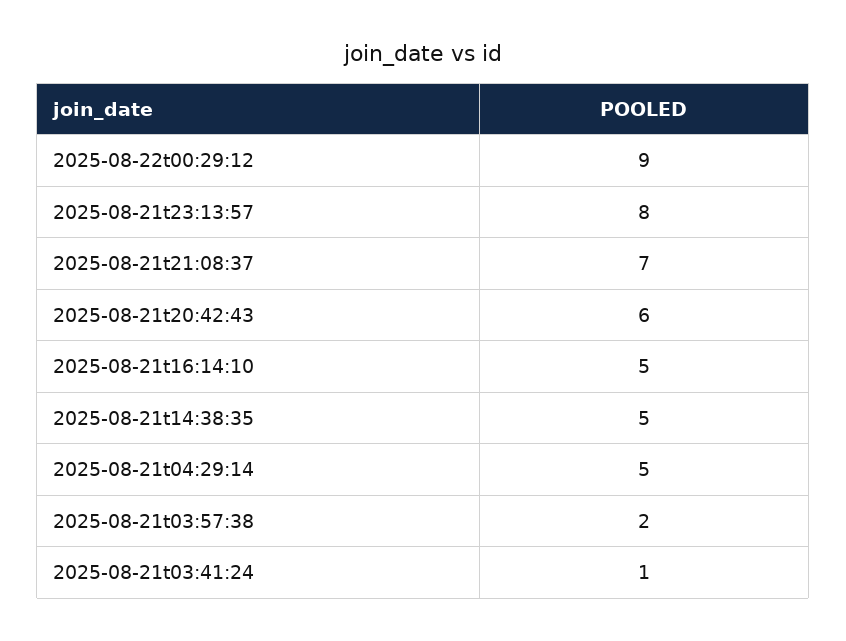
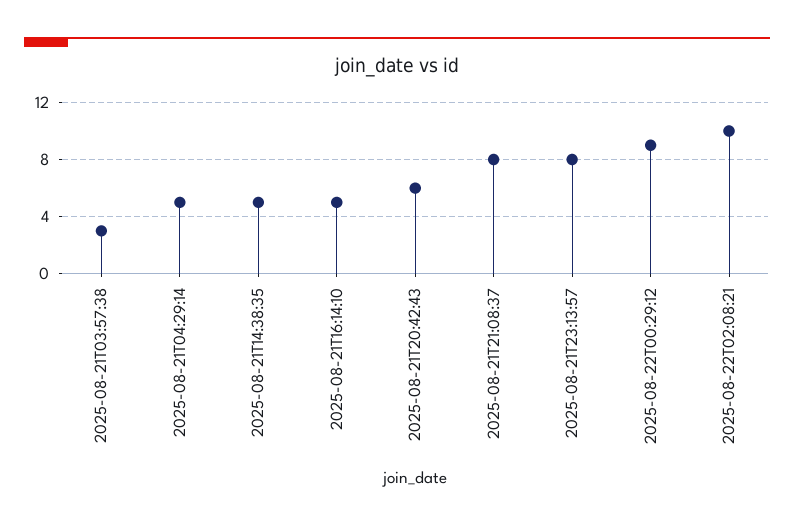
2025-08-21t21:08:37: 7 -> 8
2025-08-21t03:57:38: 2 -> 3
2025-08-21t03:41:24: 1 -> none
2025-08-22T02:08:21: none -> 10

